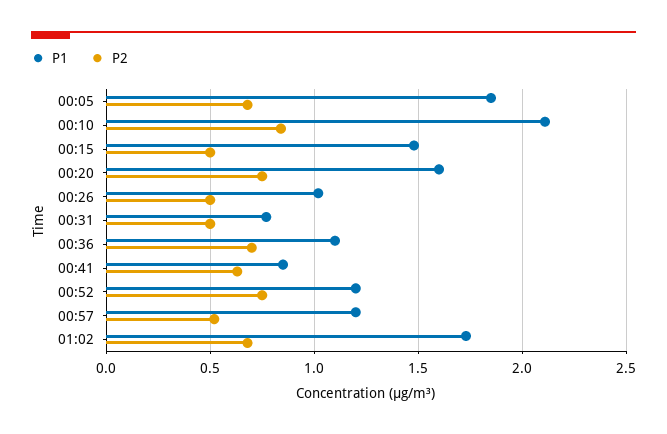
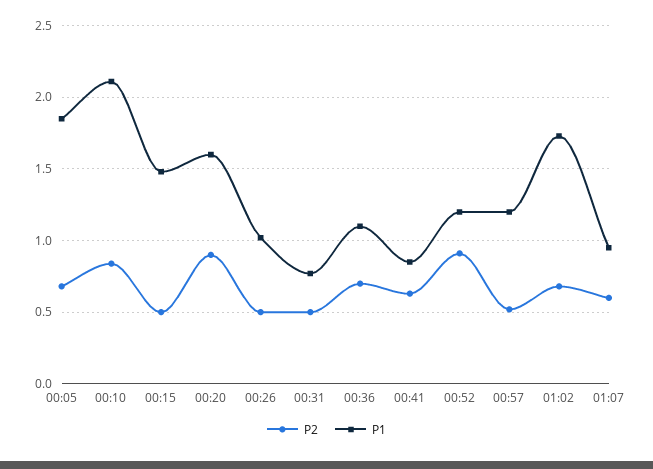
P2, 00:20: 0.75 -> 0.9
P2, 00:52: 0.75 -> 0.9
P2, 01:07: none -> 0.6
P1, 01:07: none -> 0.95

